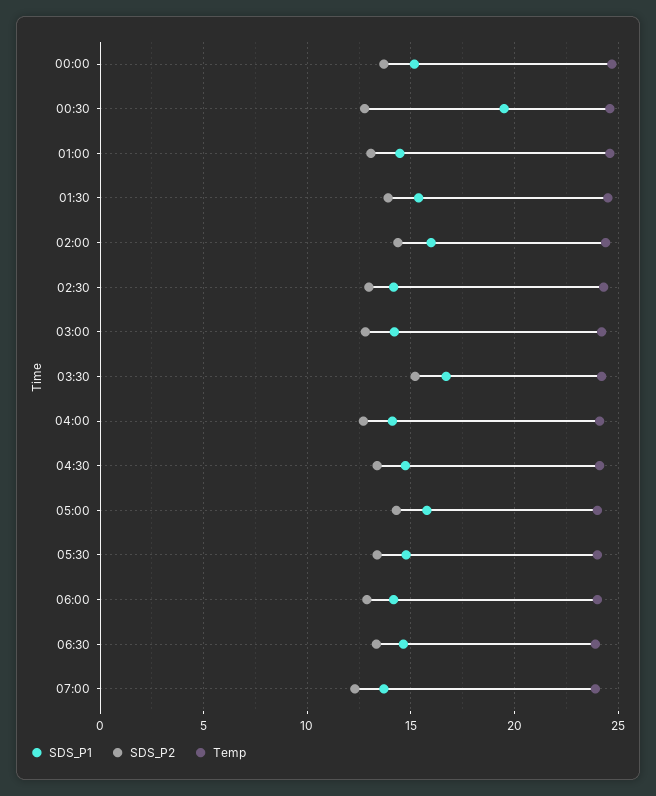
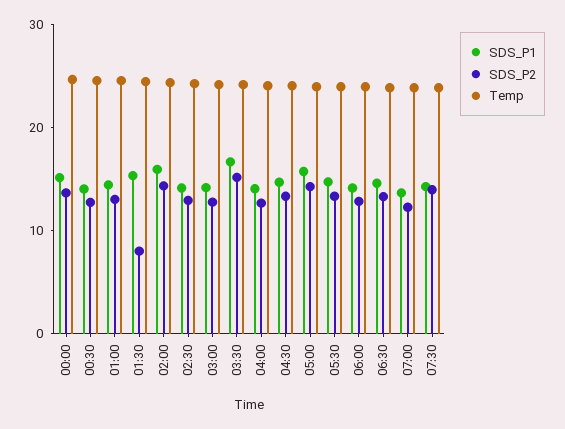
SDS_P1, 00:30: 19.5 -> 14
SDS_P2, 01:30: 14 -> 8
SDS_P1, 07:30: none -> 14
SDS_P2, 07:30: none -> 14
Temp, 07:30: none -> 24

